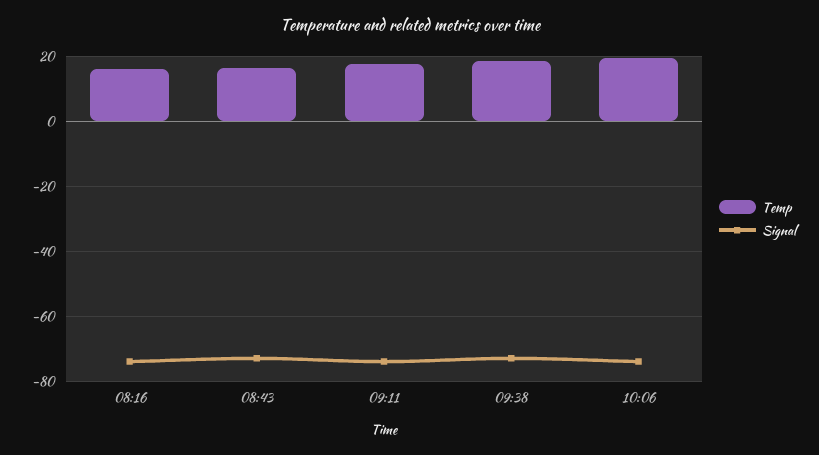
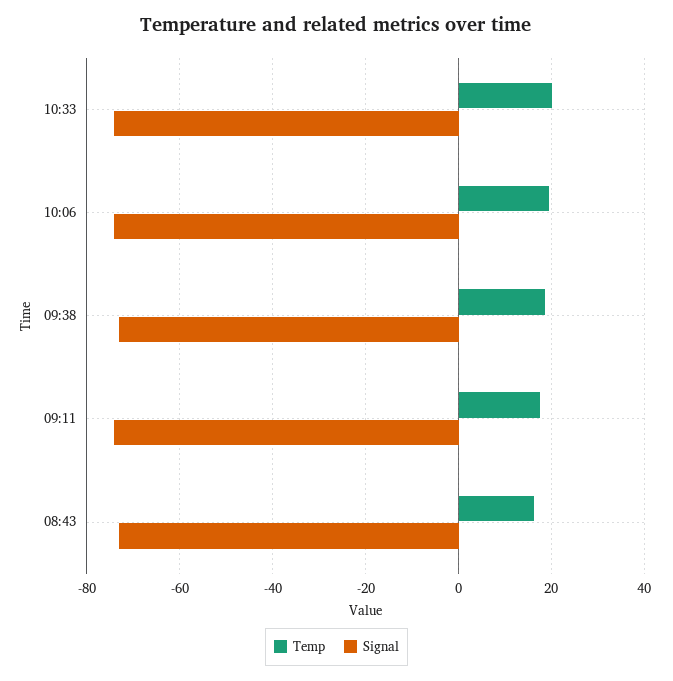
Temp, 08:16: 16 -> none
Signal, 08:16: -74 -> none
Temp, 10:33: none -> 20
Signal, 10:33: none -> -74

